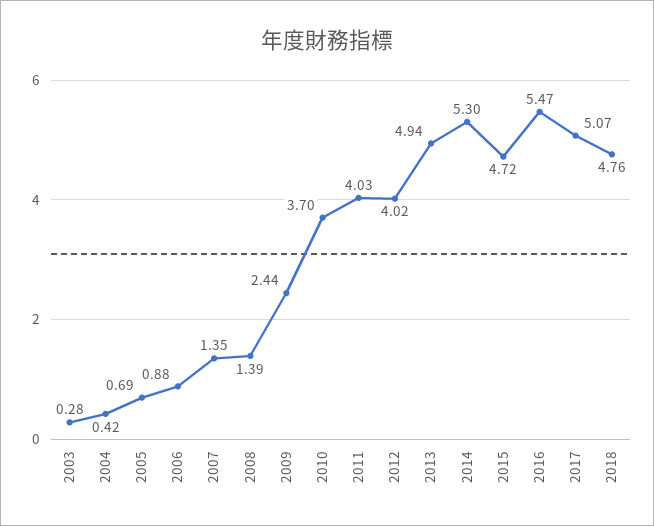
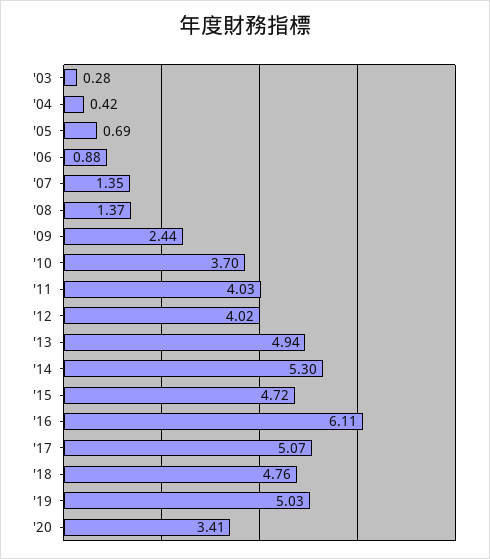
2008: 1.39 -> 1.37
2016: 5.47 -> 6.11
'19: none -> 5.03
'20: none -> 3.41

